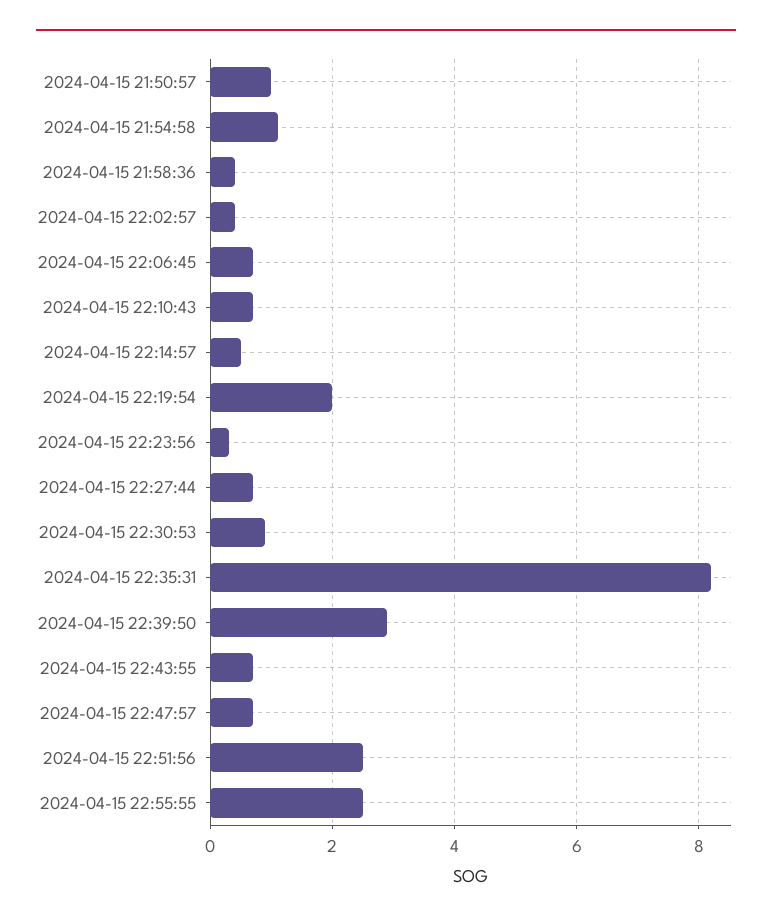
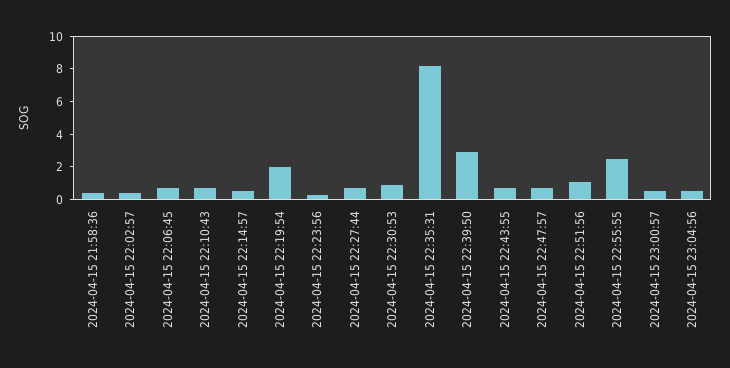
2024-04-15 21:50:57: 1 -> none
2024-04-15 21:54:58: 1 -> none
2024-04-15 22:51:56: 2.5 -> 1
2024-04-15 23:00:57: none -> 0.5
2024-04-15 23:04:56: none -> 0.5

